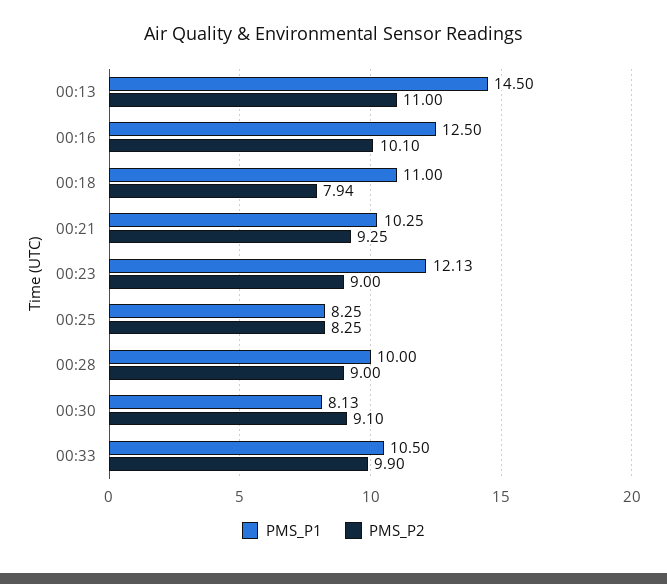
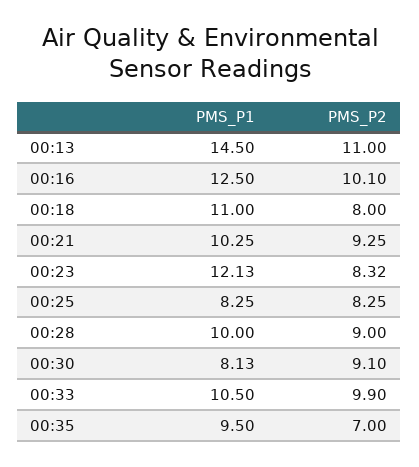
PMS_P2, 00:18: 7.94 -> 8
PMS_P2, 00:23: 9 -> 8.32
PMS_P1, 00:35: none -> 9.5
PMS_P2, 00:35: none -> 7

